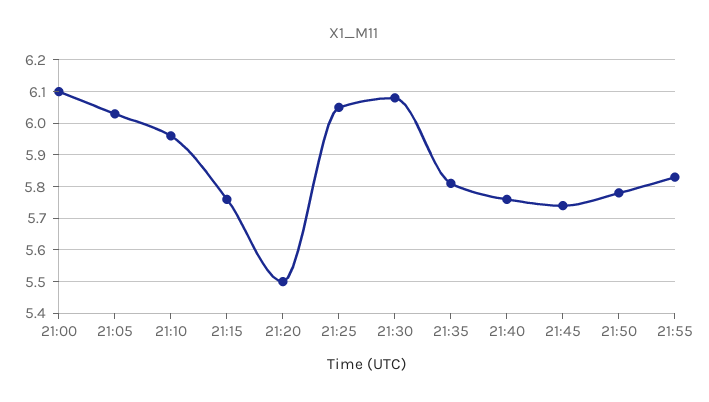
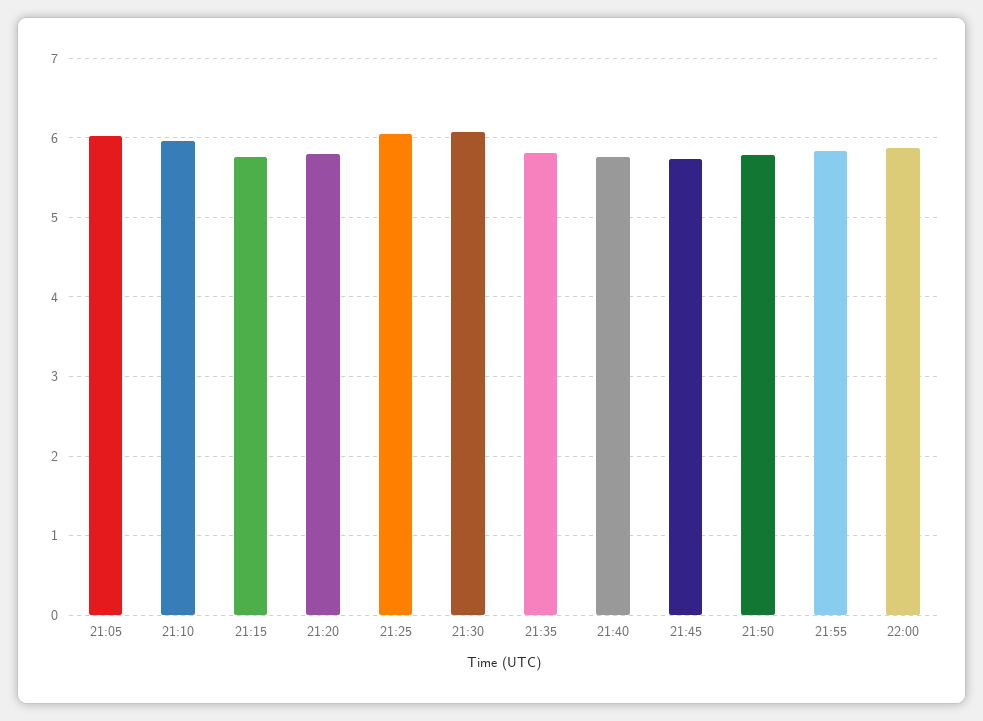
21:00: 6.1 -> none
21:20: 5.5 -> 5.8
22:00: none -> 5.9

